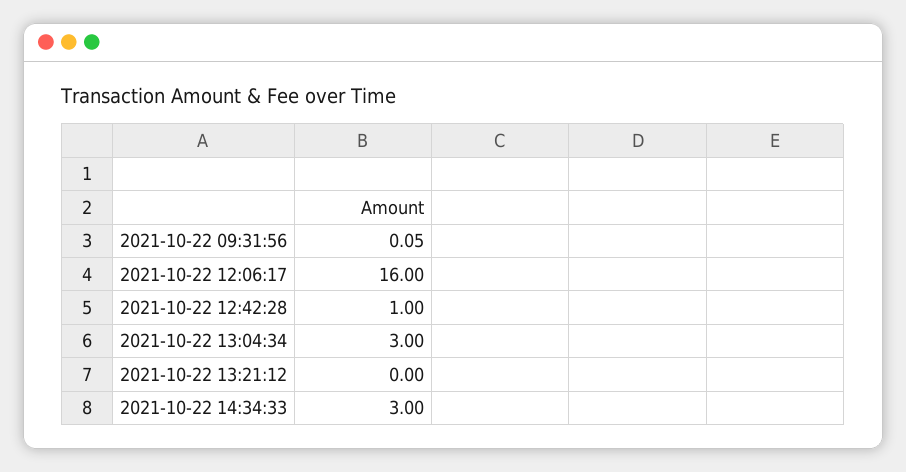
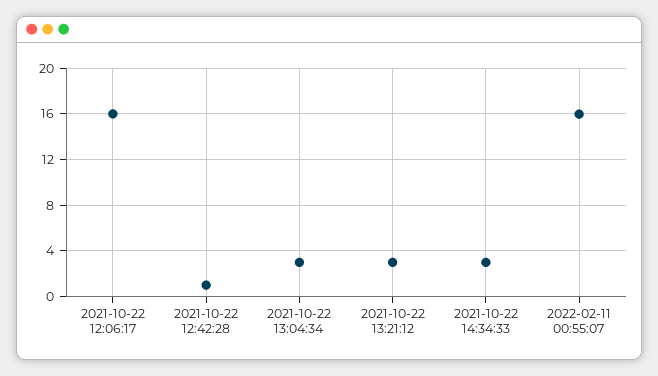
2021-10-22 09:31:56: 0.05 -> none
2021-10-22 13:21:12: 0 -> 3
2022-02-11 00:55:07: none -> 16

